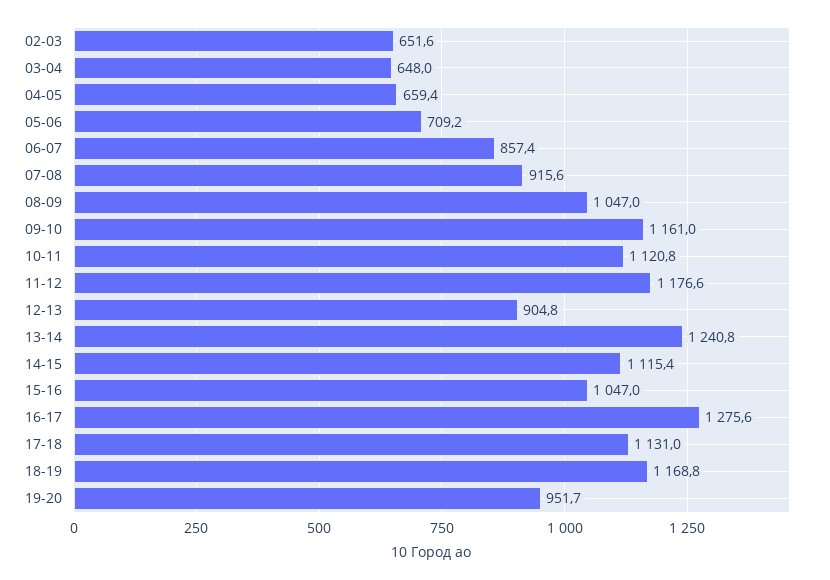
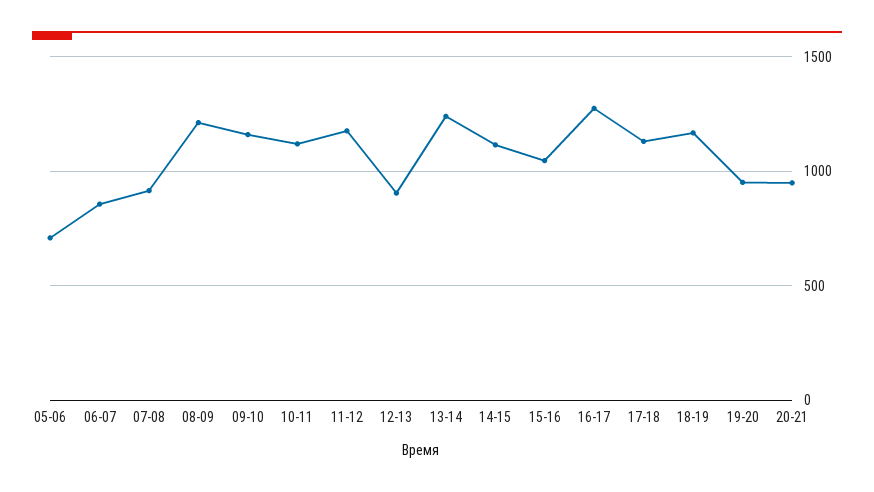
02-03: 651.6 -> none
03-04: 648 -> none
04-05: 659.4 -> none
08-09: 1047 -> 1200
20-21: none -> 950

